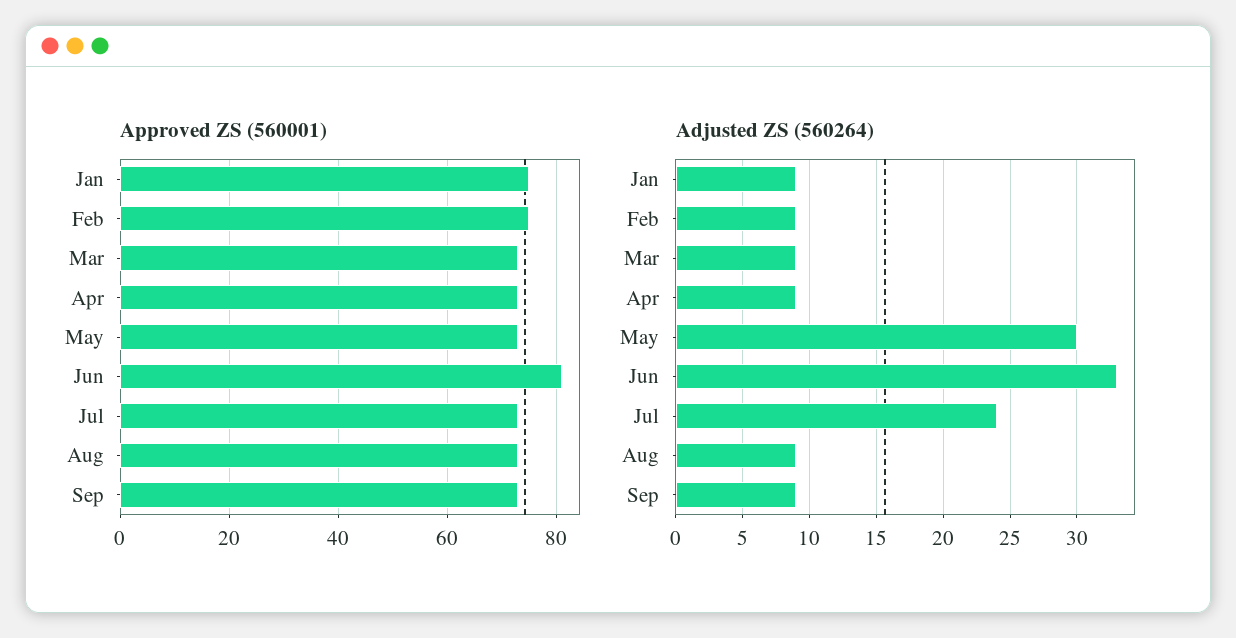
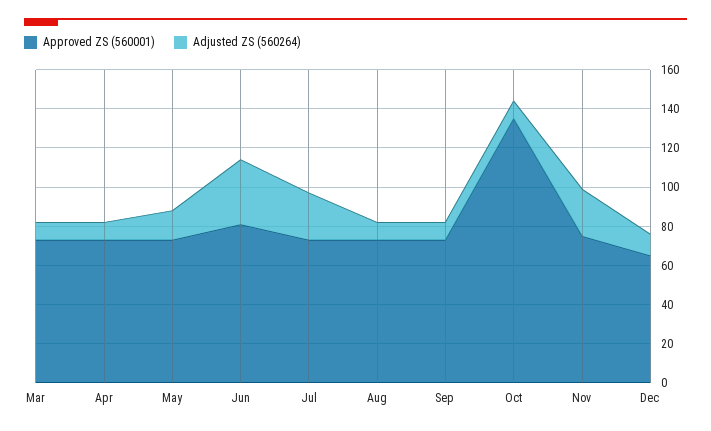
Approved ZS (560001), Jan: 75 -> none
Approved ZS (560001), Feb: 75 -> none
Adjusted ZS (560264), Jan: 9 -> none
Adjusted ZS (560264), Feb: 9 -> none
Adjusted ZS (560264), May: 30 -> 15
Approved ZS (560001), Oct: none -> 135
Adjusted ZS (560264), Oct: none -> 10
Approved ZS (560001), Nov: none -> 75
Adjusted ZS (560264), Nov: none -> 25
Approved ZS (560001), Dec: none -> 65
Adjusted ZS (560264), Dec: none -> 10

